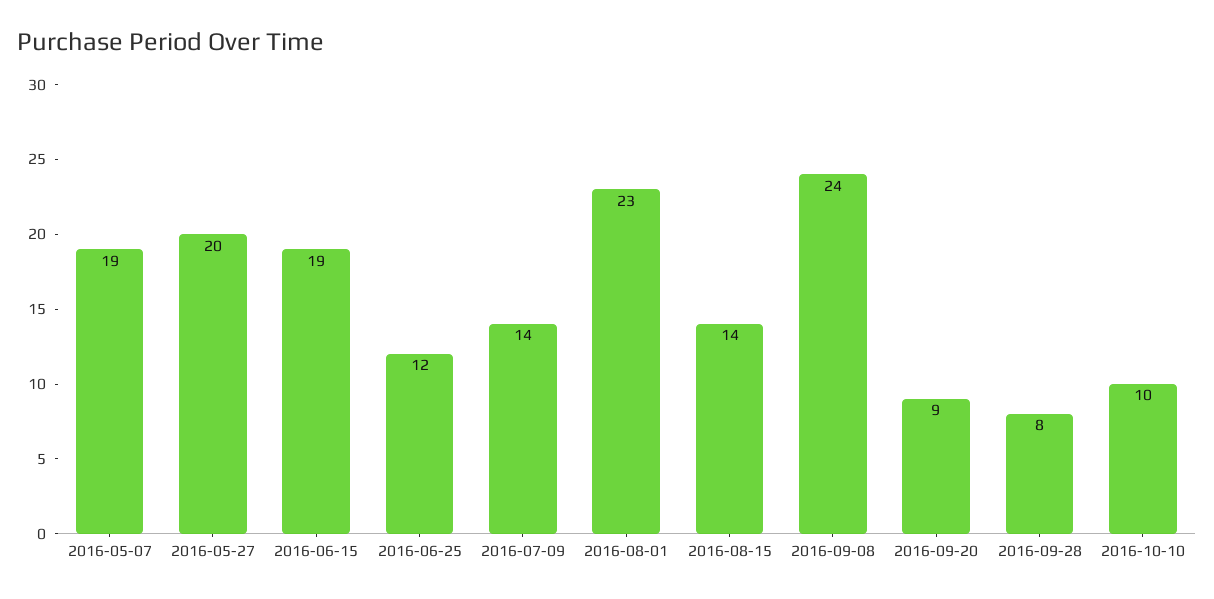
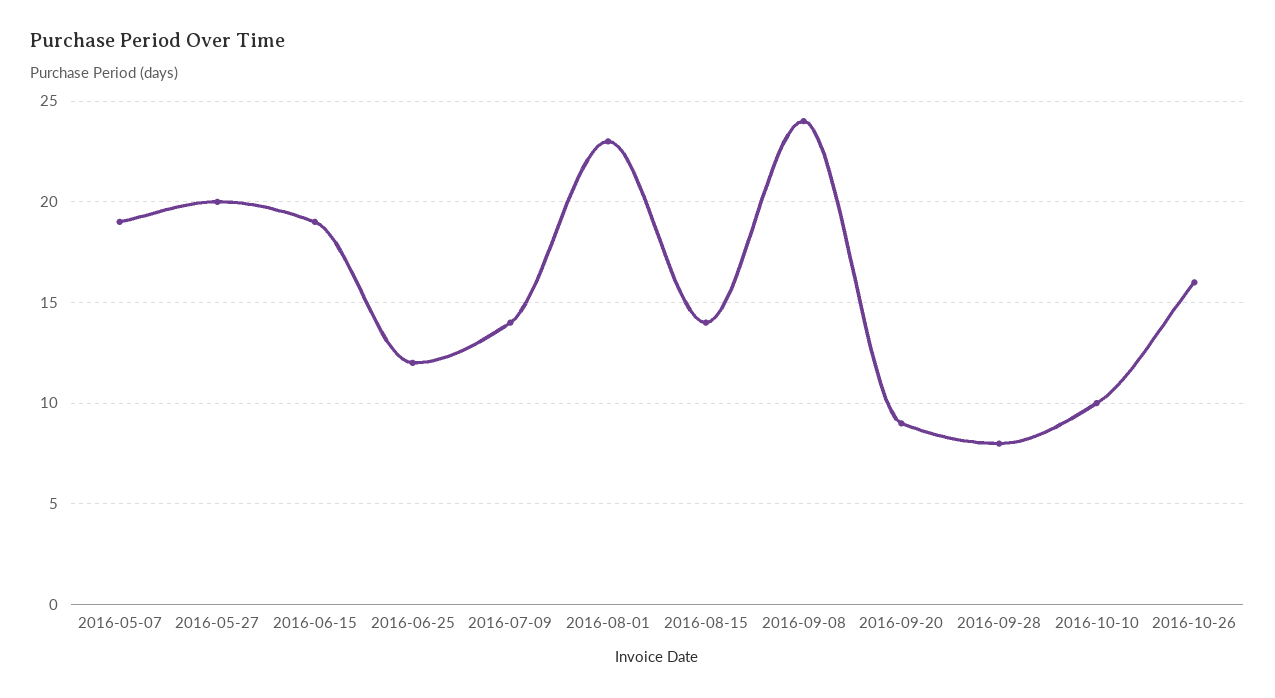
2016-10-26: none -> 16

